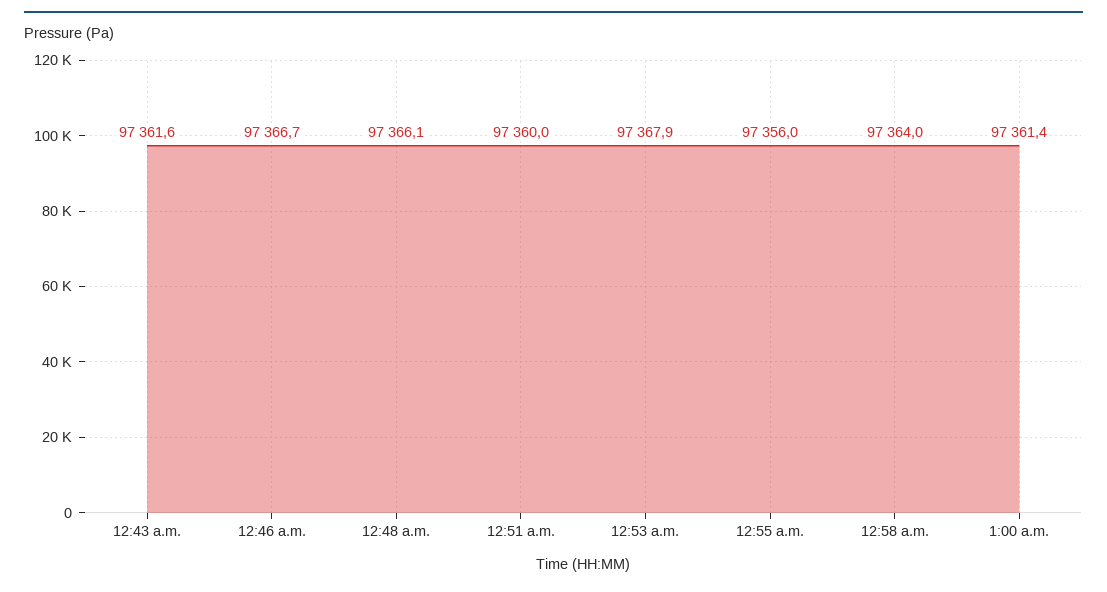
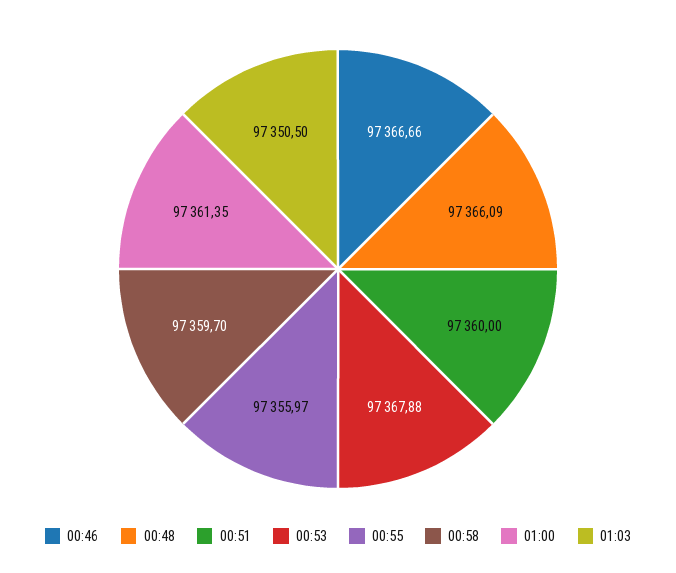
12:43 a.m.: 97361.6 -> none
12:58 a.m.: 97364 -> 97359.7
01:03: none -> 97350.5

